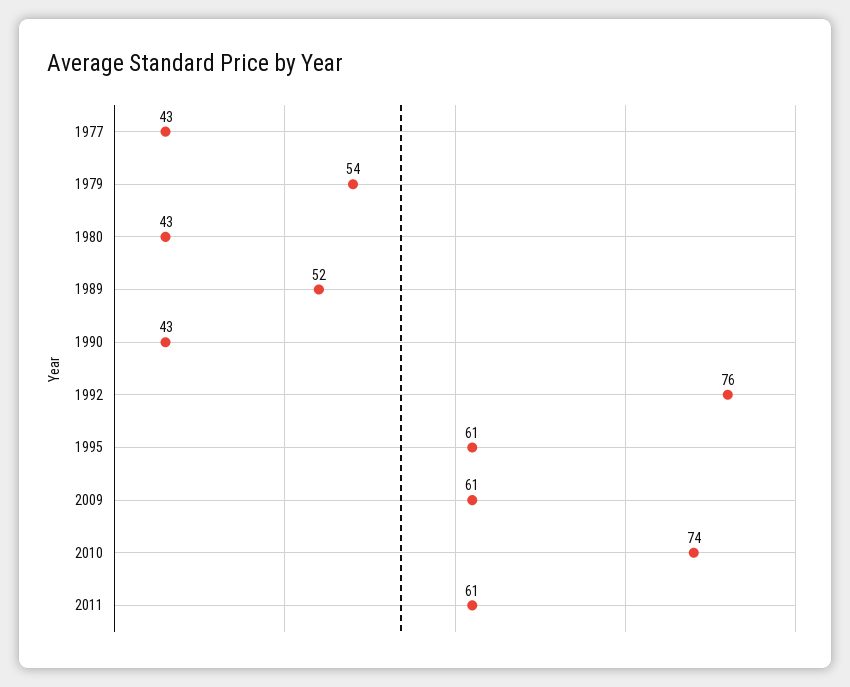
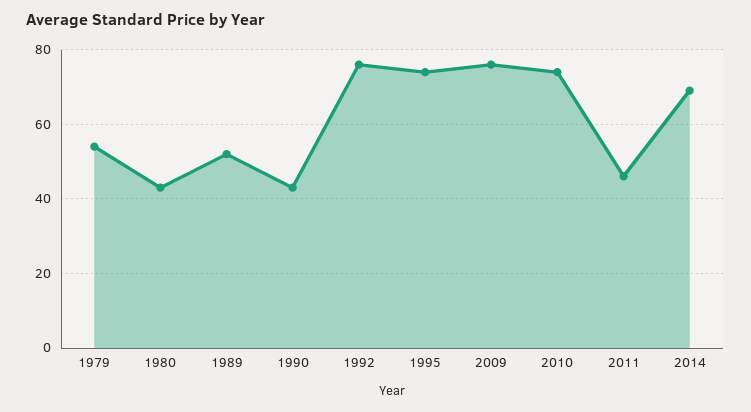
1977: 43 -> none
1995: 61 -> 75
2009: 61 -> 75
2011: 61 -> 45
2014: none -> 70

